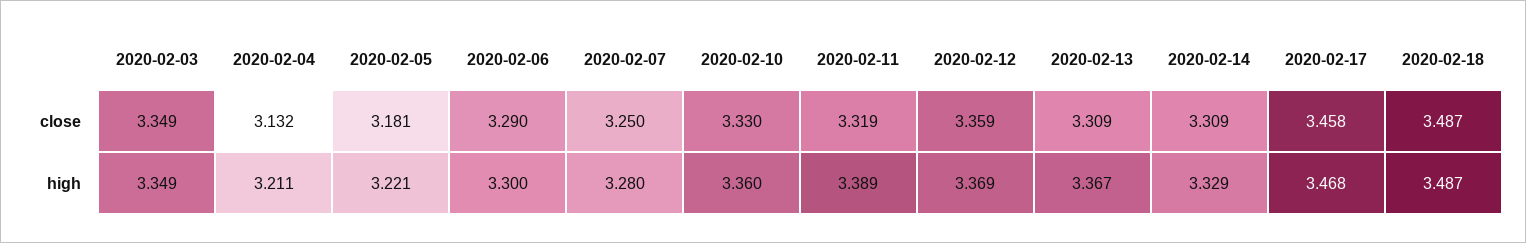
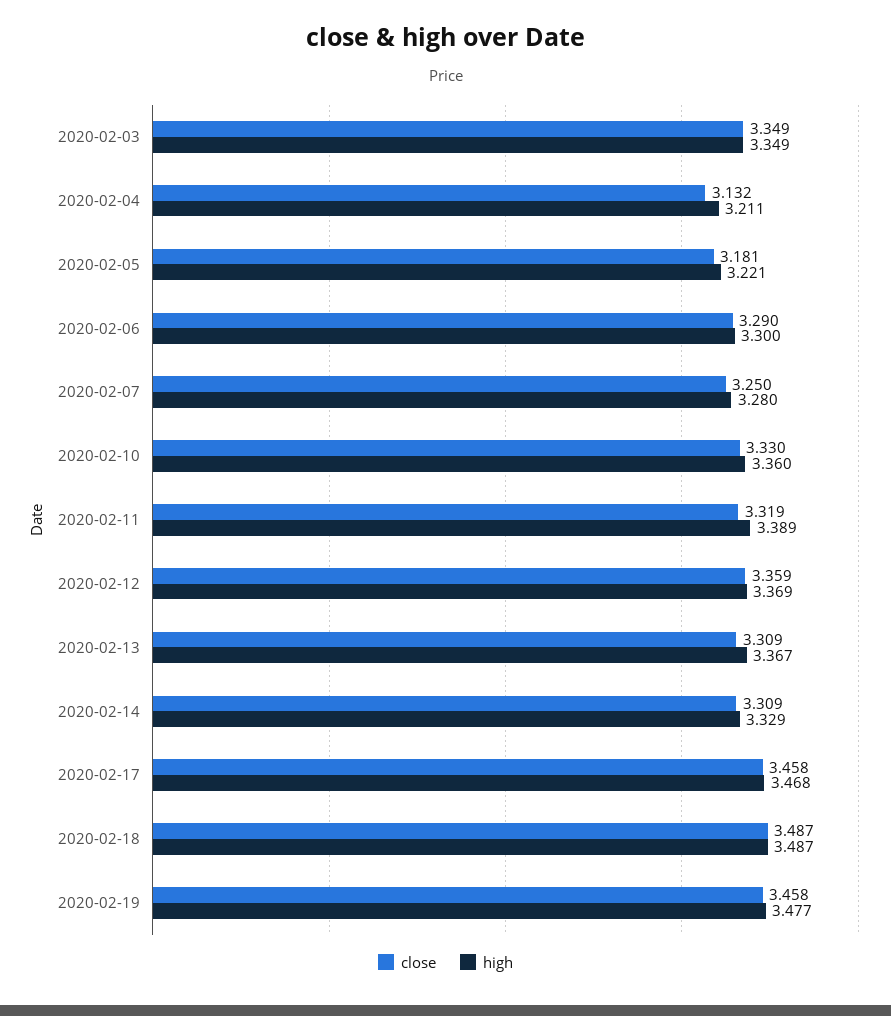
close, 2020-02-19: none -> 3.458
high, 2020-02-19: none -> 3.477

